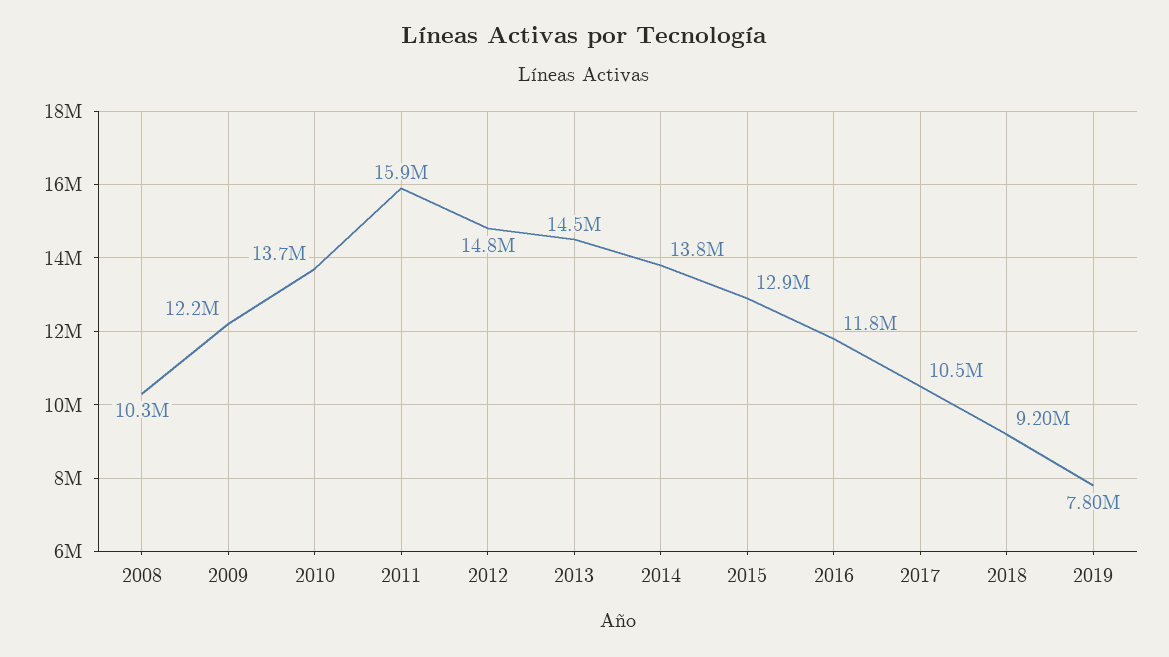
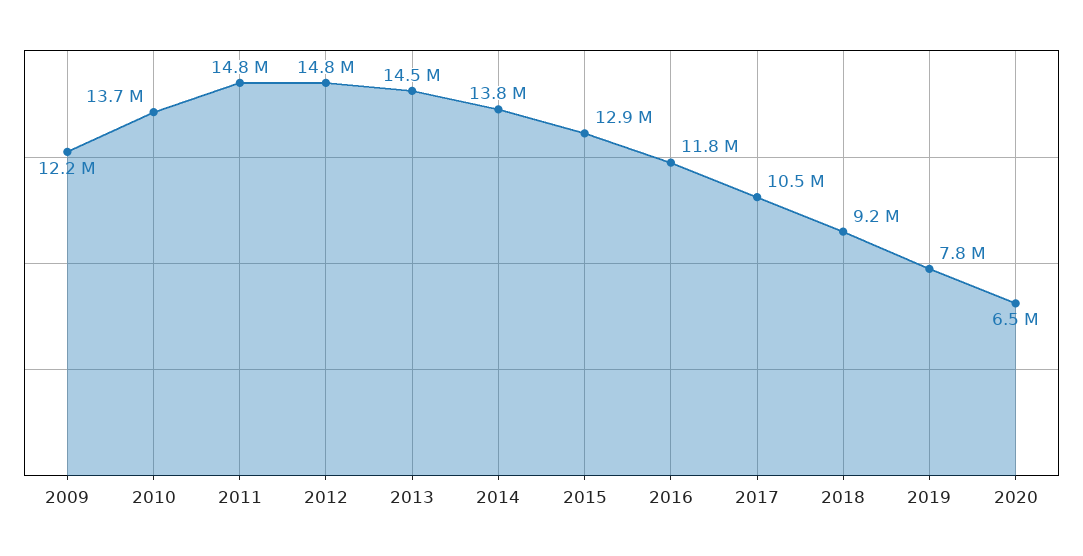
2008: 10300000 -> none
2011: 15900000 -> 14800000
2020: none -> 6500000

